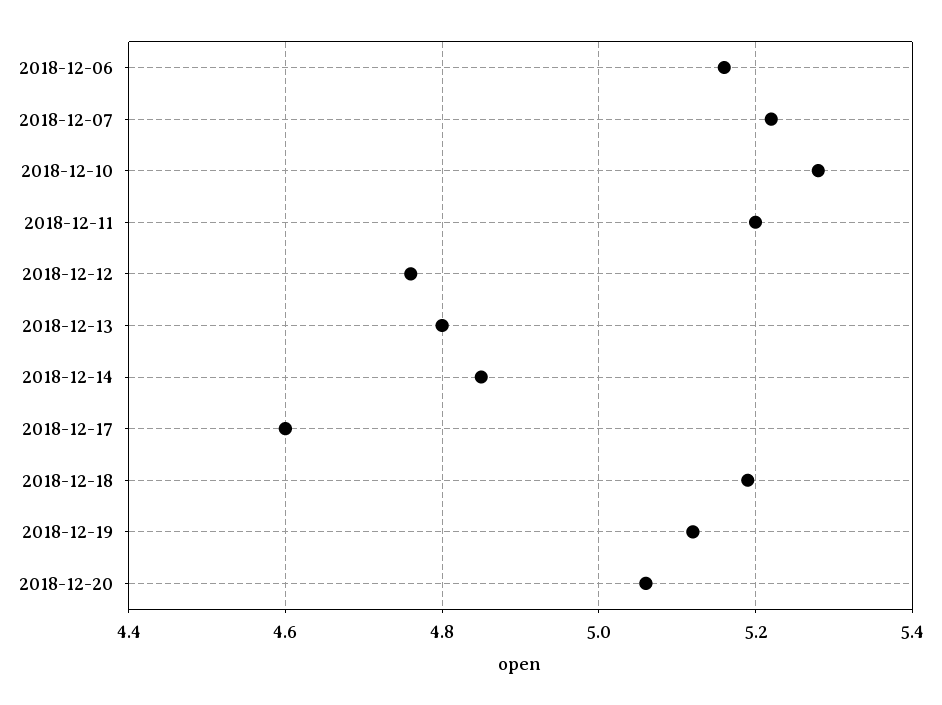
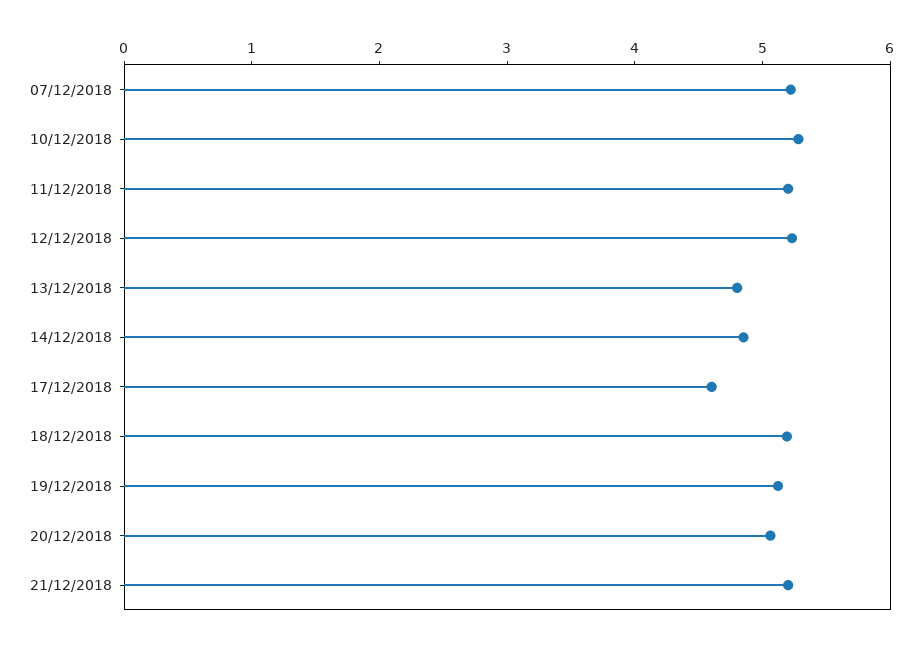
2018-12-06: 5.15 -> none
2018-12-12: 4.75 -> 5.2
21/12/2018: none -> 5.2

